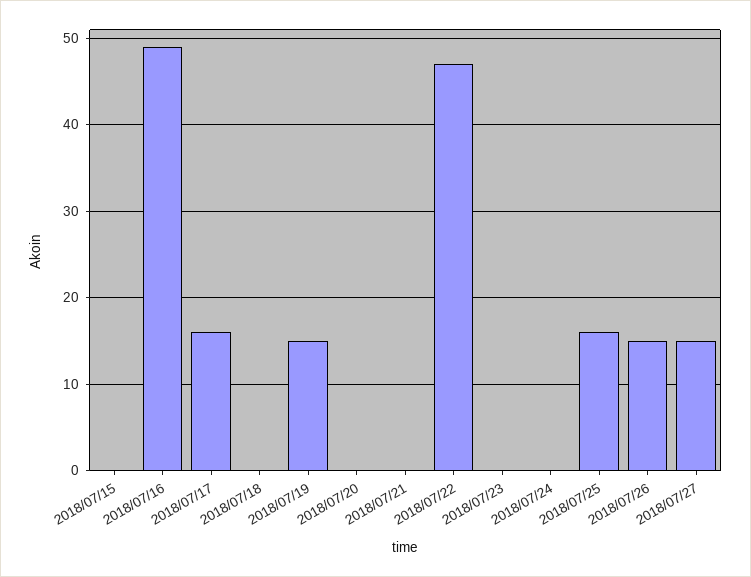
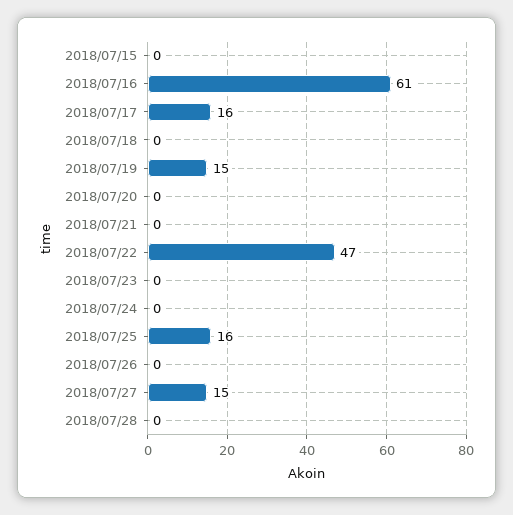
2018/07/16: 49 -> 61
2018/07/26: 15 -> 0
2018/07/28: none -> 0

